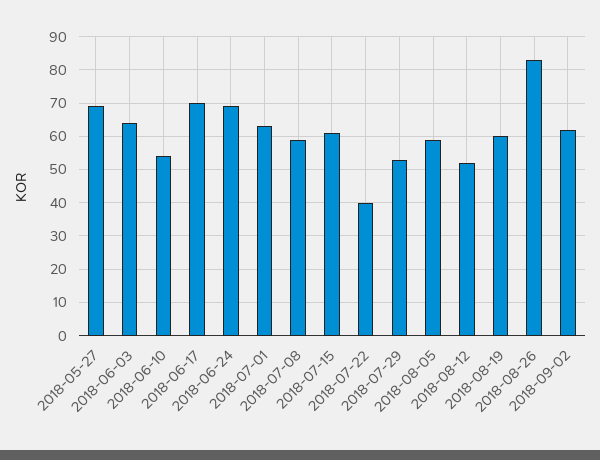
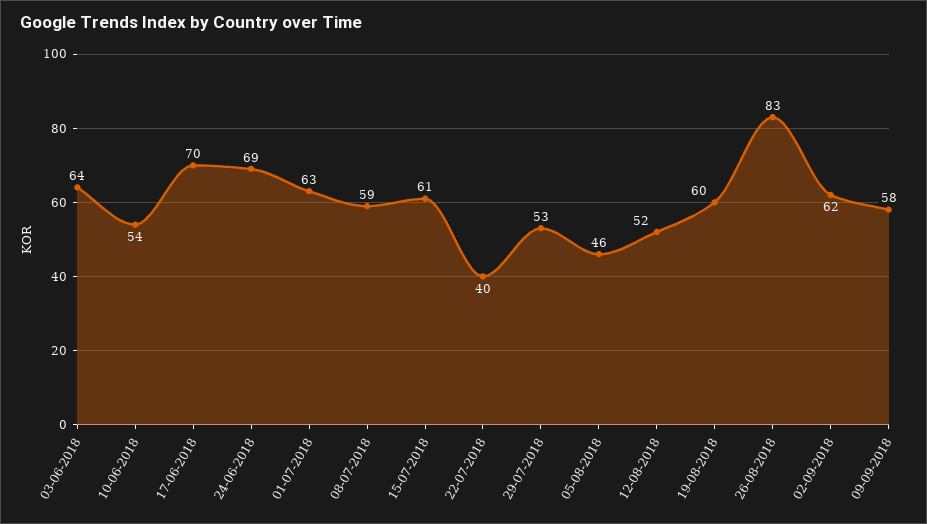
2018-05-27: 70 -> none
2018-08-05: 60 -> 46
09-09-2018: none -> 58

